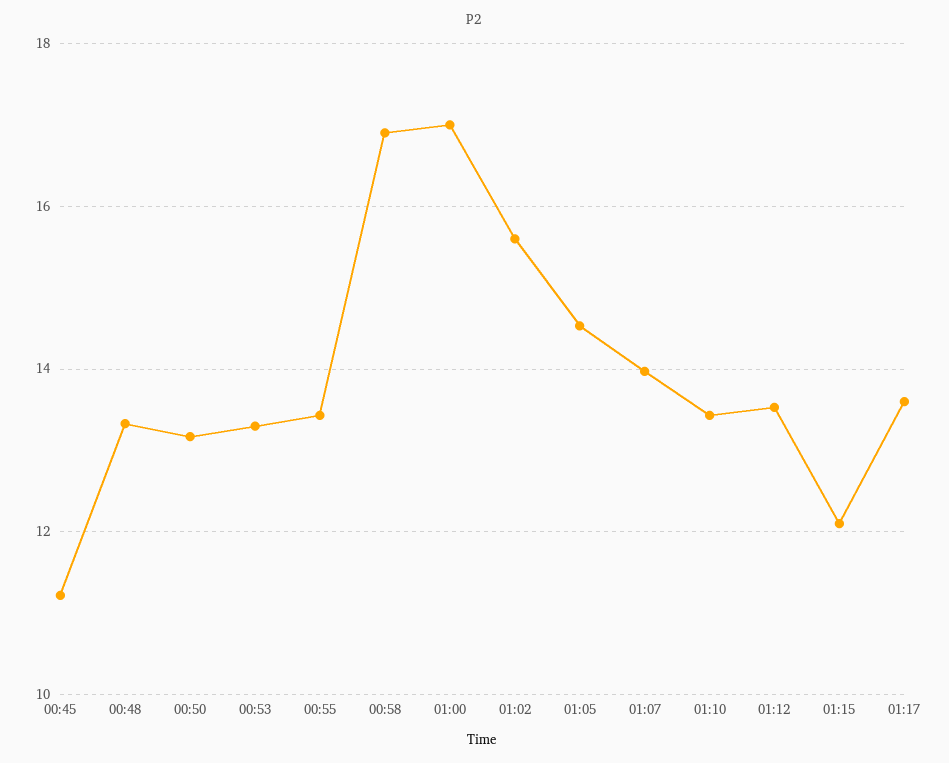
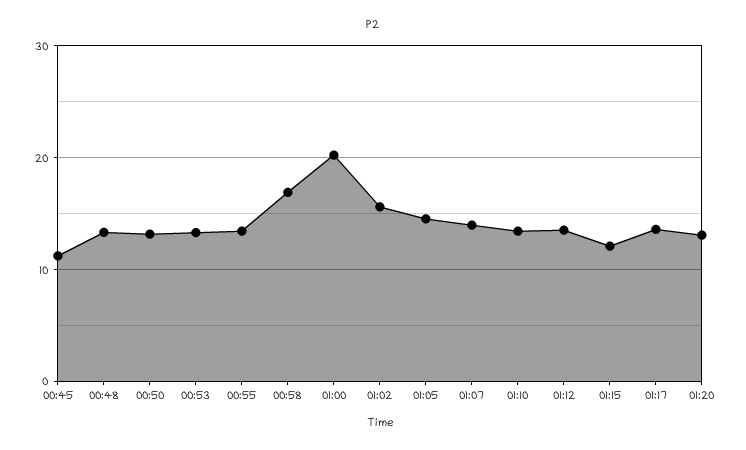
01:00: 17 -> 20
01:20: none -> 13

